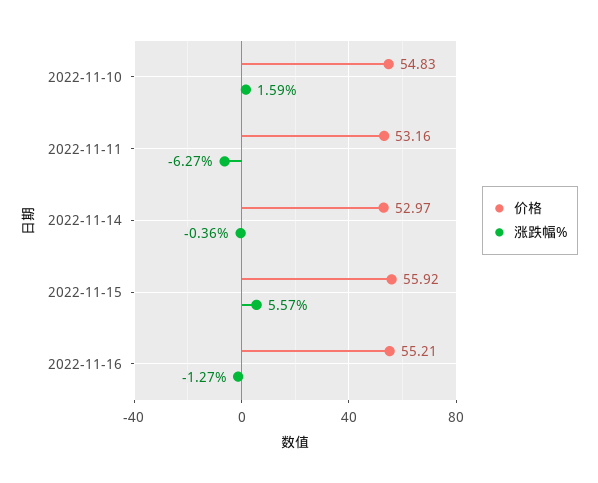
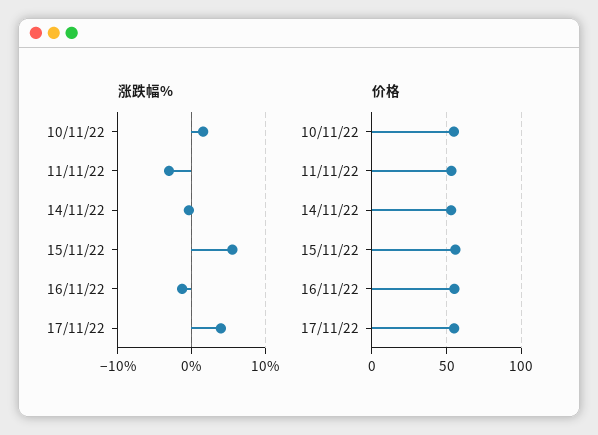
涨跌幅%, 2022-11-11: -6.27 -> -3
涨跌幅%, 17/11/22: none -> 4
价格, 17/11/22: none -> 55

